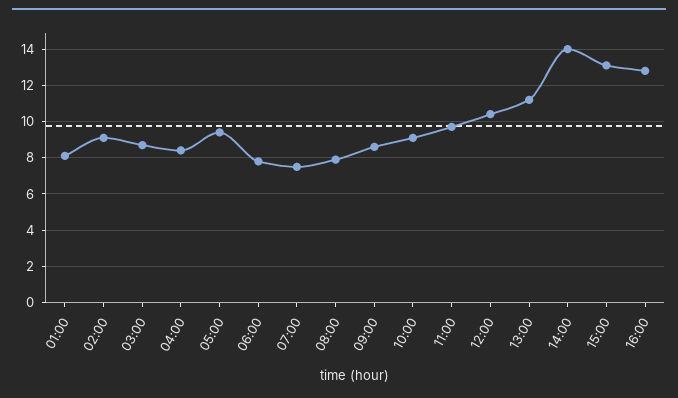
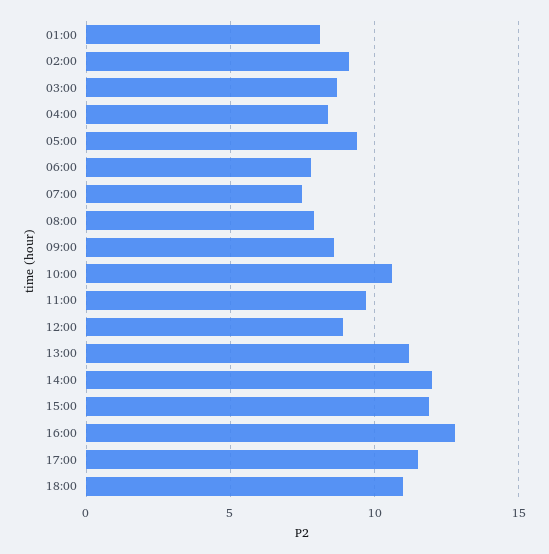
10:00: 9 -> 10.5
12:00: 10.5 -> 9
14:00: 14 -> 12
15:00: 13 -> 12
17:00: none -> 11.5
18:00: none -> 11

